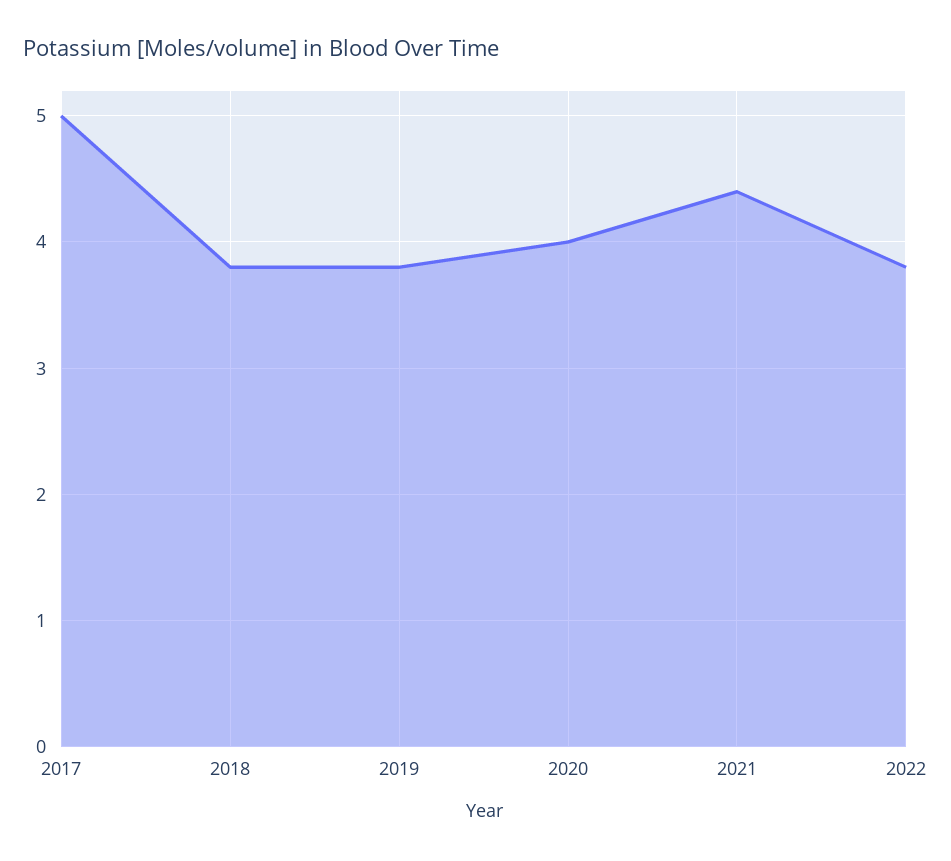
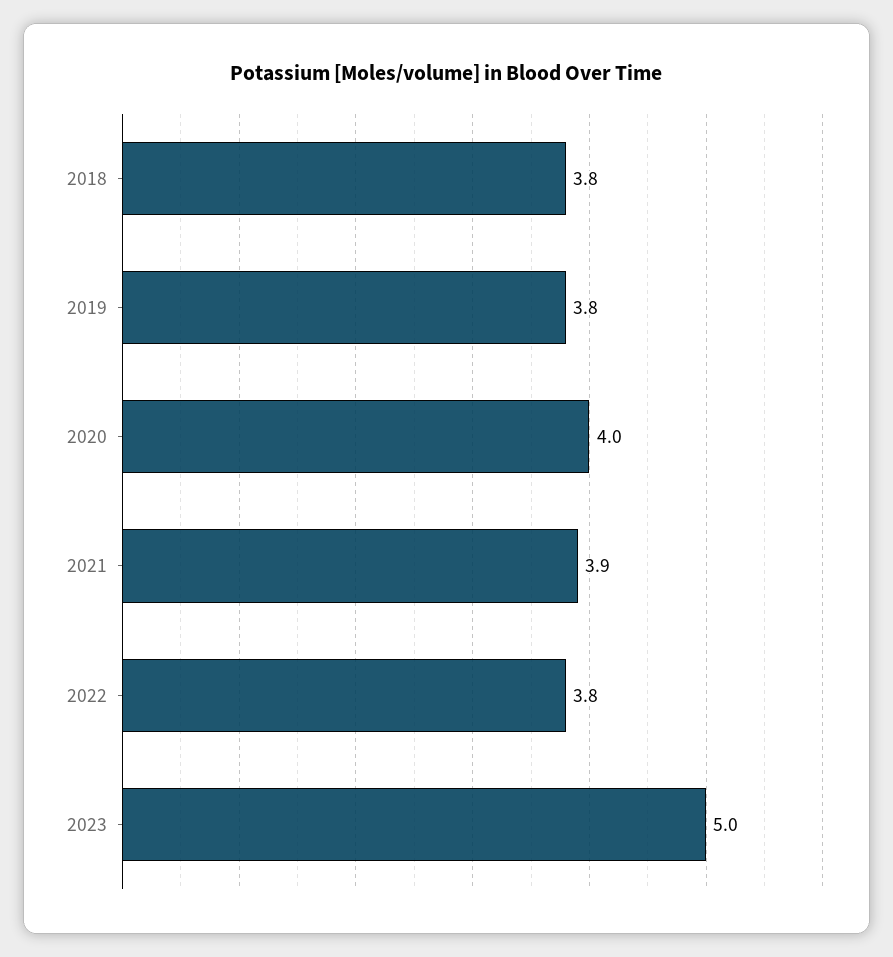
2017: 5 -> none
2021: 4.4 -> 3.9
2023: none -> 5

